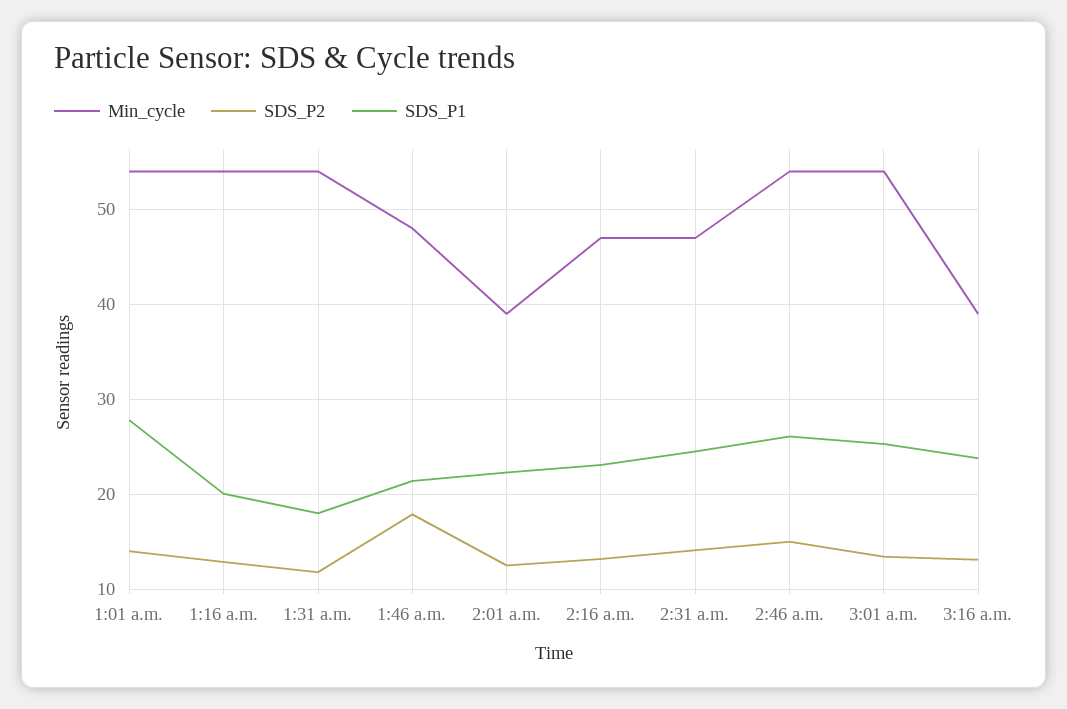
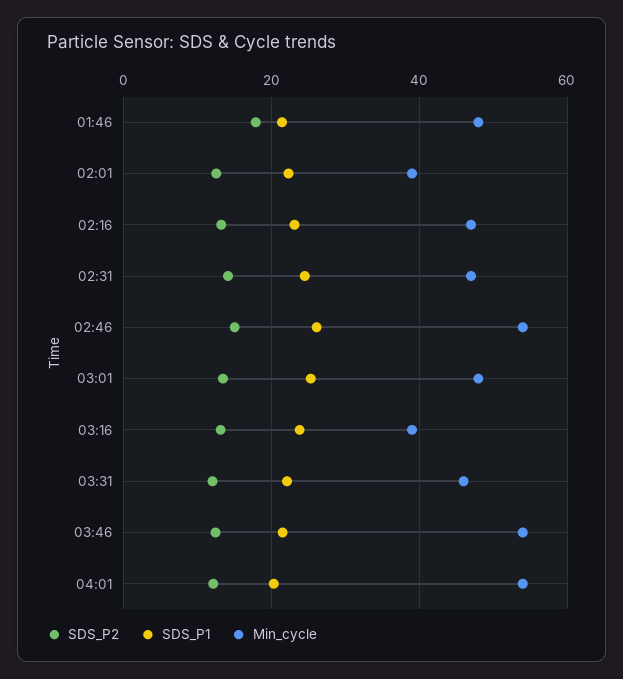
Min_cycle, 1:01 a.m.: 54 -> none
SDS_P2, 1:01 a.m.: 14 -> none
SDS_P1, 1:01 a.m.: 28 -> none
Min_cycle, 1:16 a.m.: 54 -> none
SDS_P2, 1:16 a.m.: 13 -> none
SDS_P1, 1:16 a.m.: 20 -> none
Min_cycle, 1:31 a.m.: 54 -> none
SDS_P2, 1:31 a.m.: 12 -> none
SDS_P1, 1:31 a.m.: 18 -> none
Min_cycle, 3:01 a.m.: 54 -> 48
SDS_P2, 03:31: none -> 12
SDS_P1, 03:31: none -> 22
Min_cycle, 03:31: none -> 46
SDS_P2, 03:46: none -> 12
SDS_P1, 03:46: none -> 22
Min_cycle, 03:46: none -> 54
SDS_P2, 04:01: none -> 12
SDS_P1, 04:01: none -> 20
Min_cycle, 04:01: none -> 54

